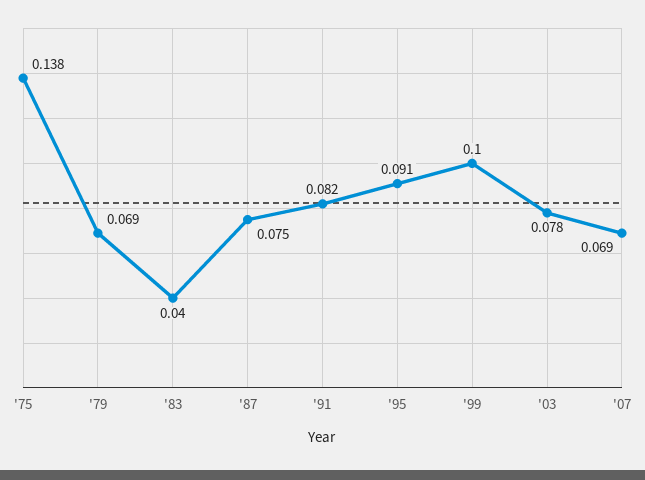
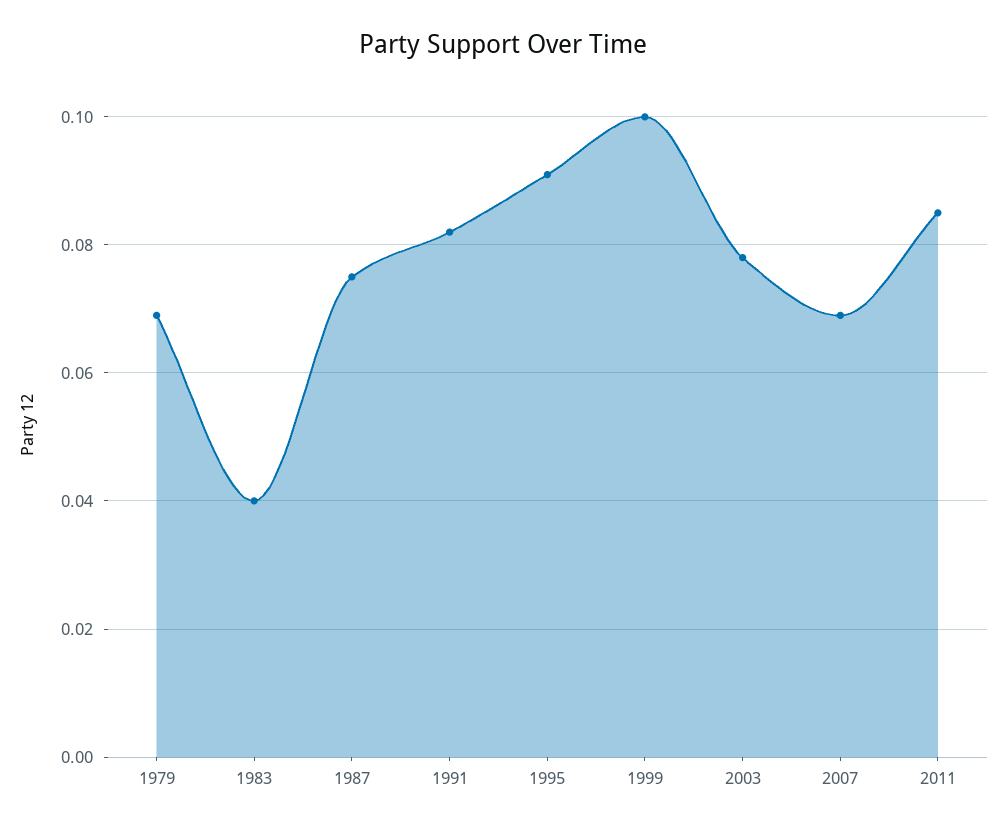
'75: 0.138 -> none
2011: none -> 0.085

